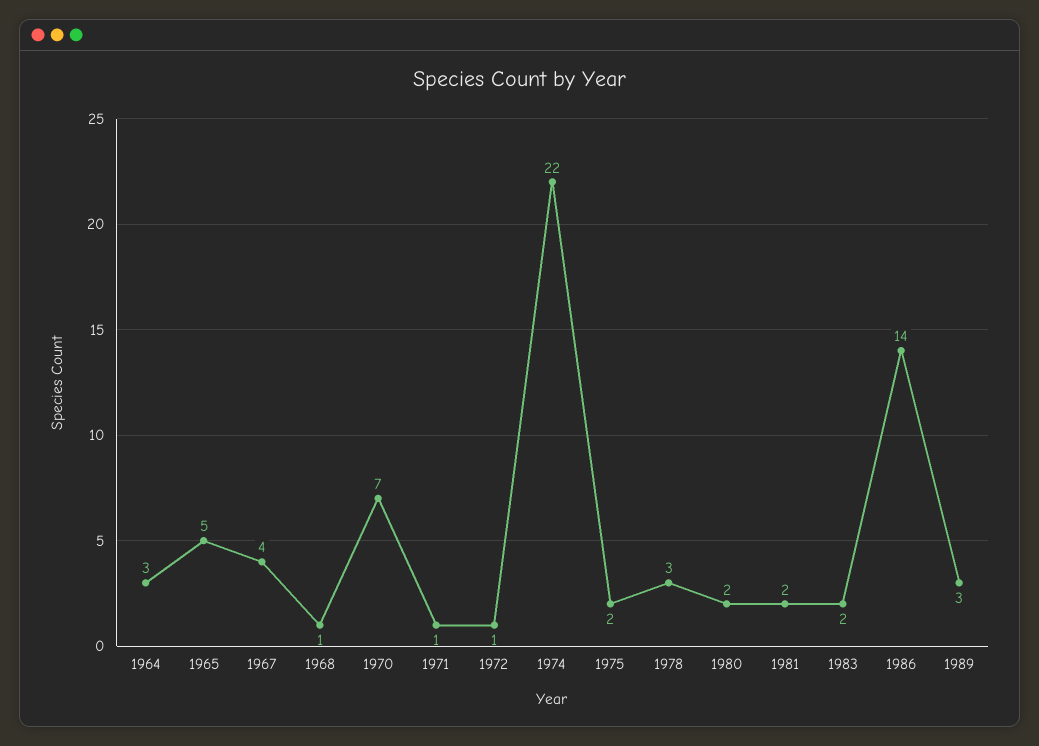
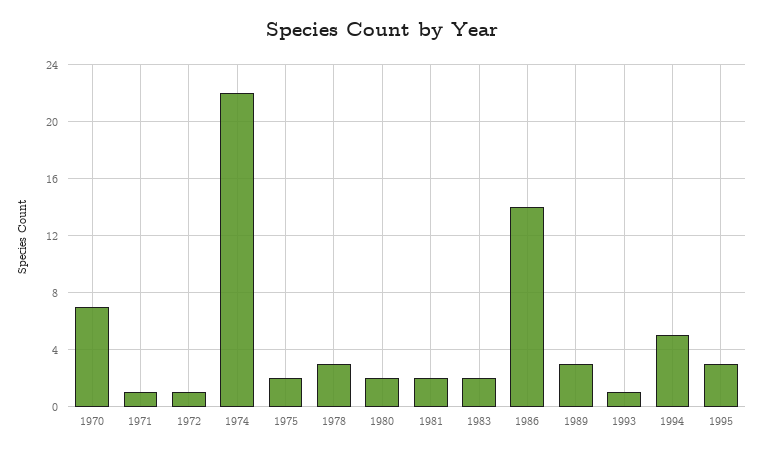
1964: 3 -> none
1965: 5 -> none
1967: 4 -> none
1968: 1 -> none
1993: none -> 1
1994: none -> 5
1995: none -> 3

